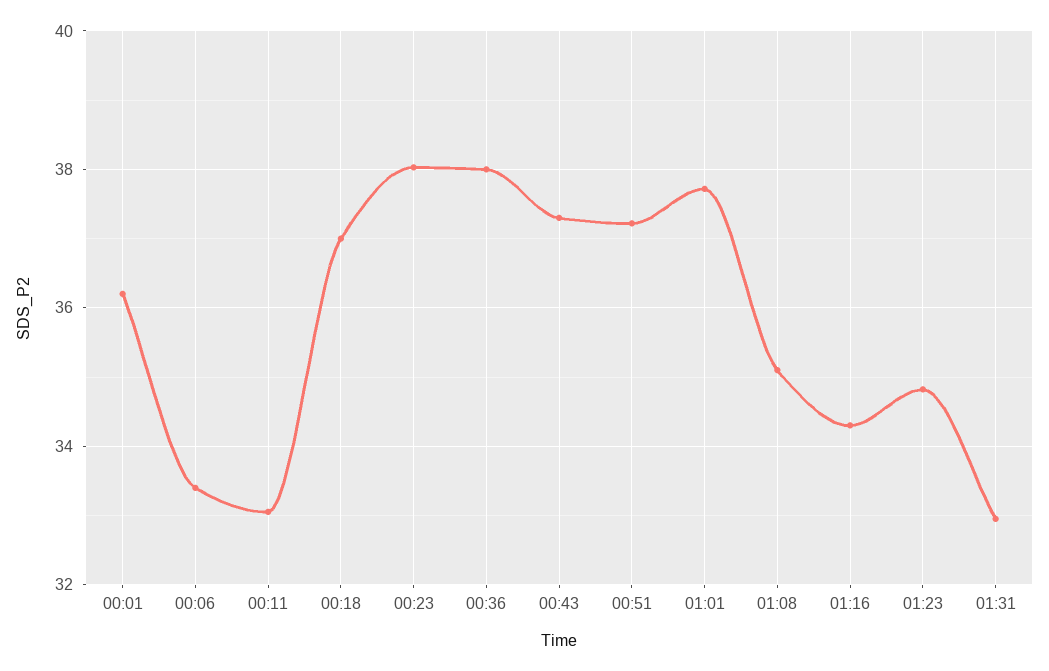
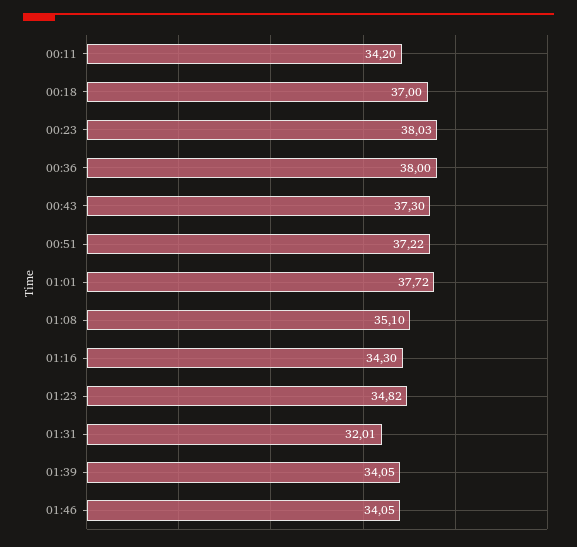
00:01: 36.2 -> none
00:06: 33.4 -> none
00:11: 33 -> 34.2
01:31: 33 -> 32.01
01:39: none -> 34.05
01:46: none -> 34.05

